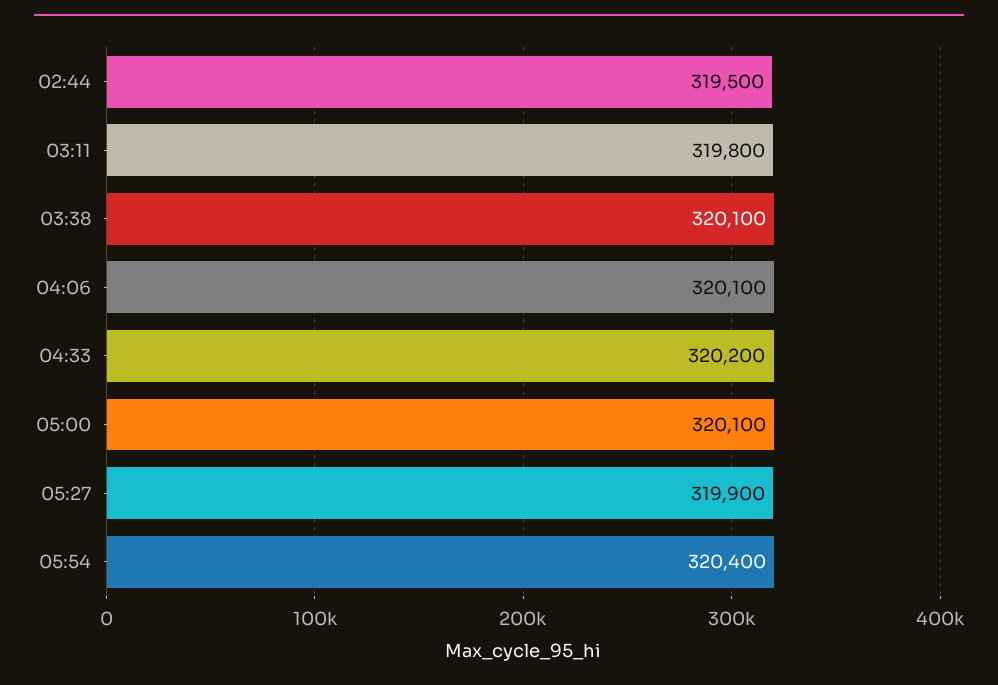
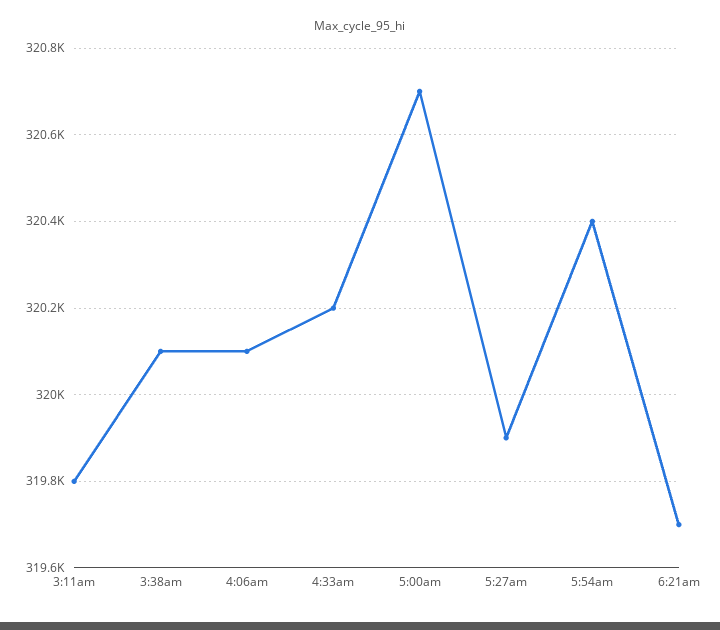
02:44: 319500 -> none
05:00: 320100 -> 320700
6:21am: none -> 319700

